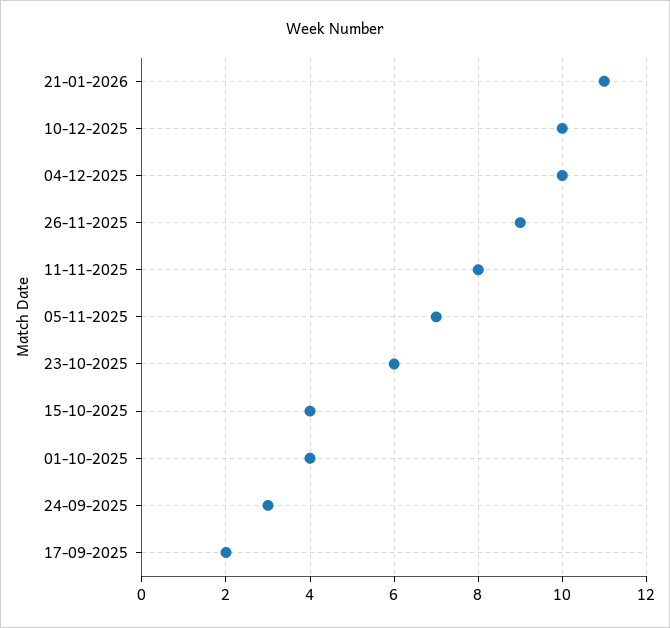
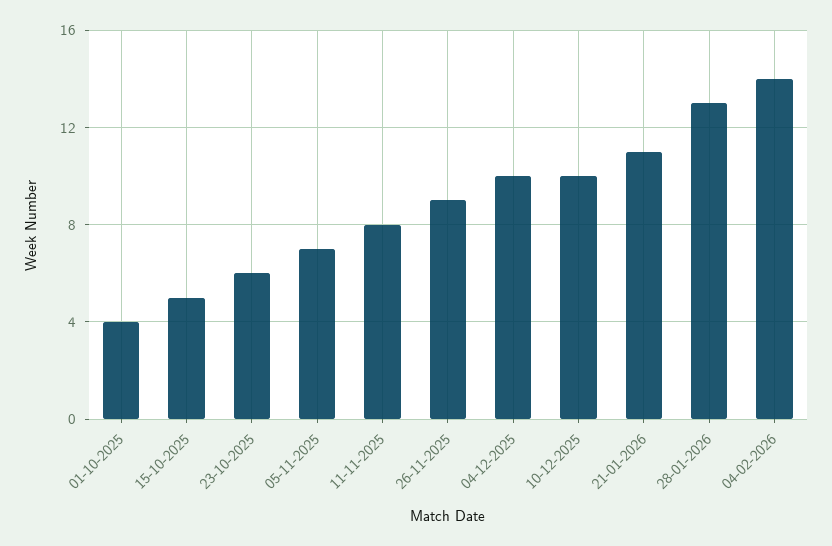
15-10-2025: 4 -> 5
24-09-2025: 3 -> none
17-09-2025: 2 -> none
28-01-2026: none -> 13
04-02-2026: none -> 14

